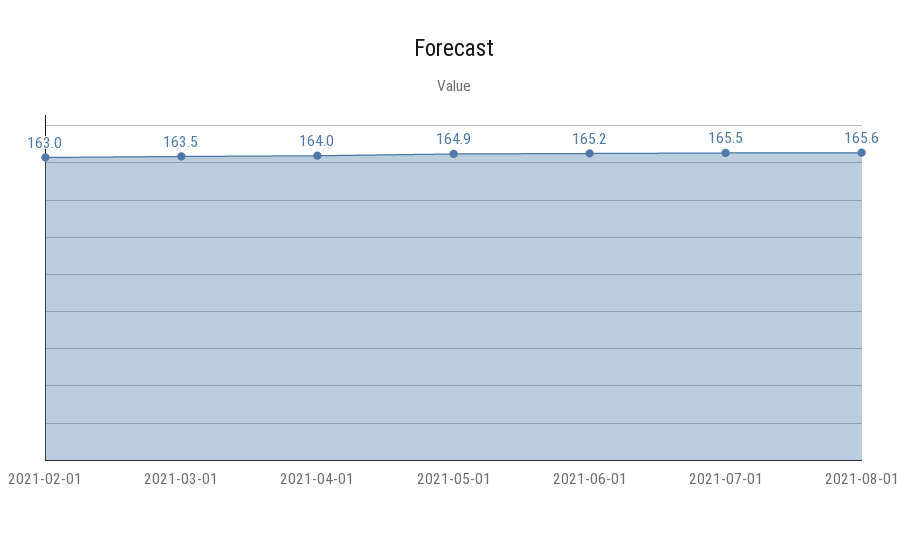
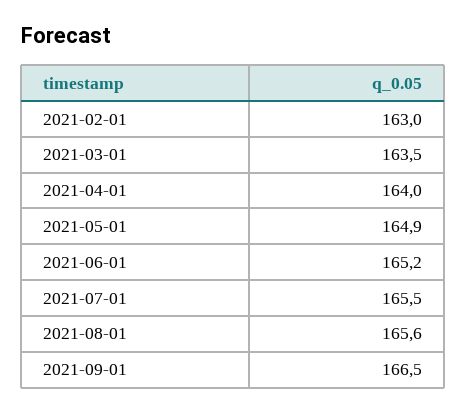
2021-09-01: none -> 166.5

